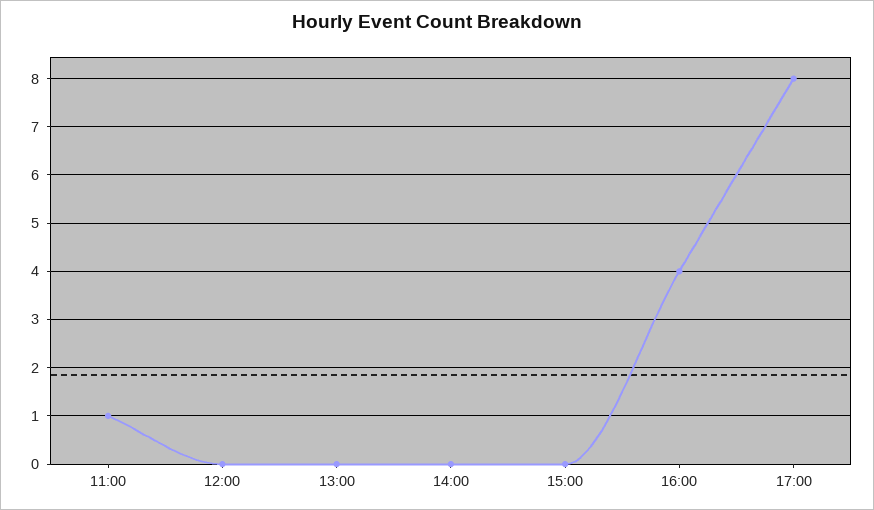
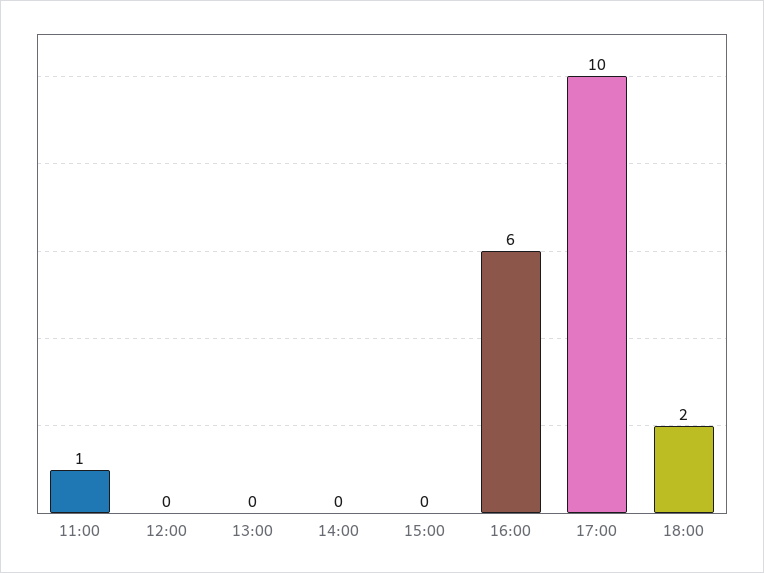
16:00: 4 -> 6
17:00: 8 -> 10
18:00: none -> 2

